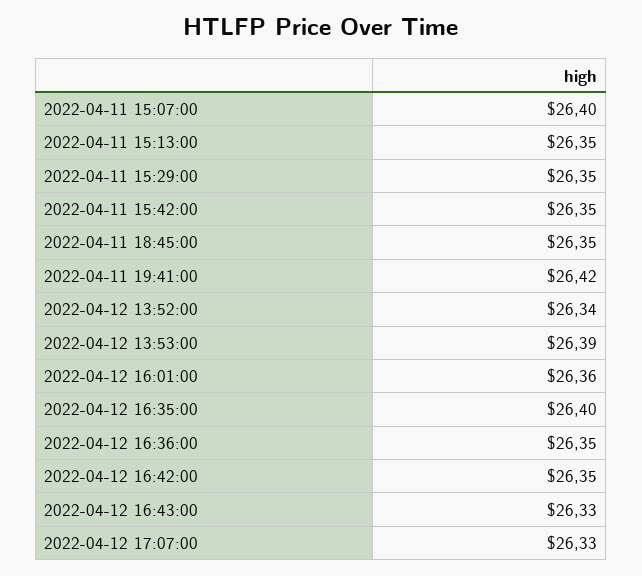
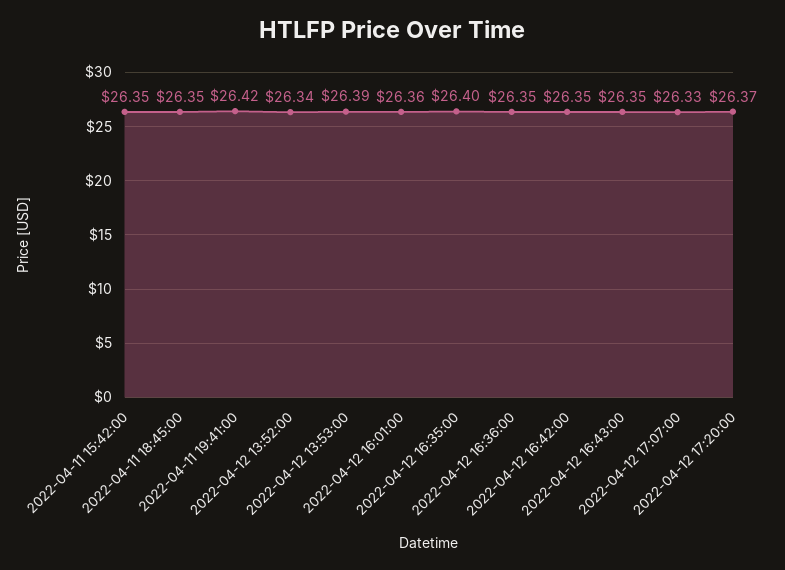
2022-04-11 15:07:00: 26.4 -> none
2022-04-11 15:13:00: 26.35 -> none
2022-04-11 15:29:00: 26.35 -> none
2022-04-12 16:43:00: 26.33 -> 26.35
2022-04-12 17:20:00: none -> 26.37

